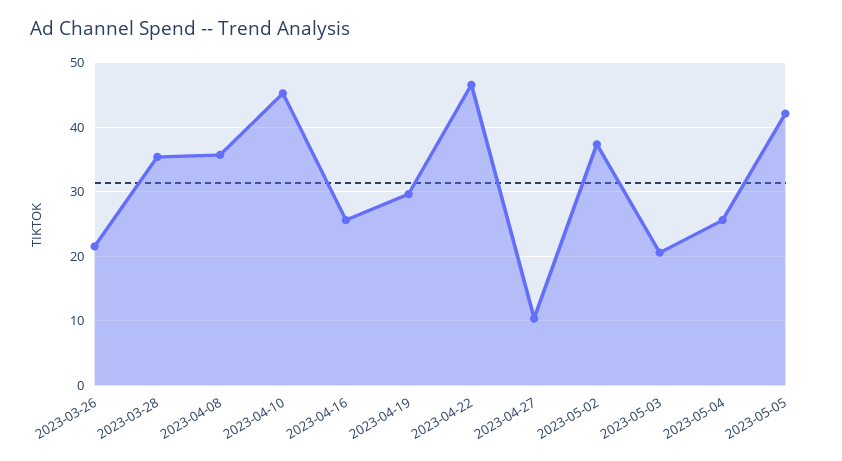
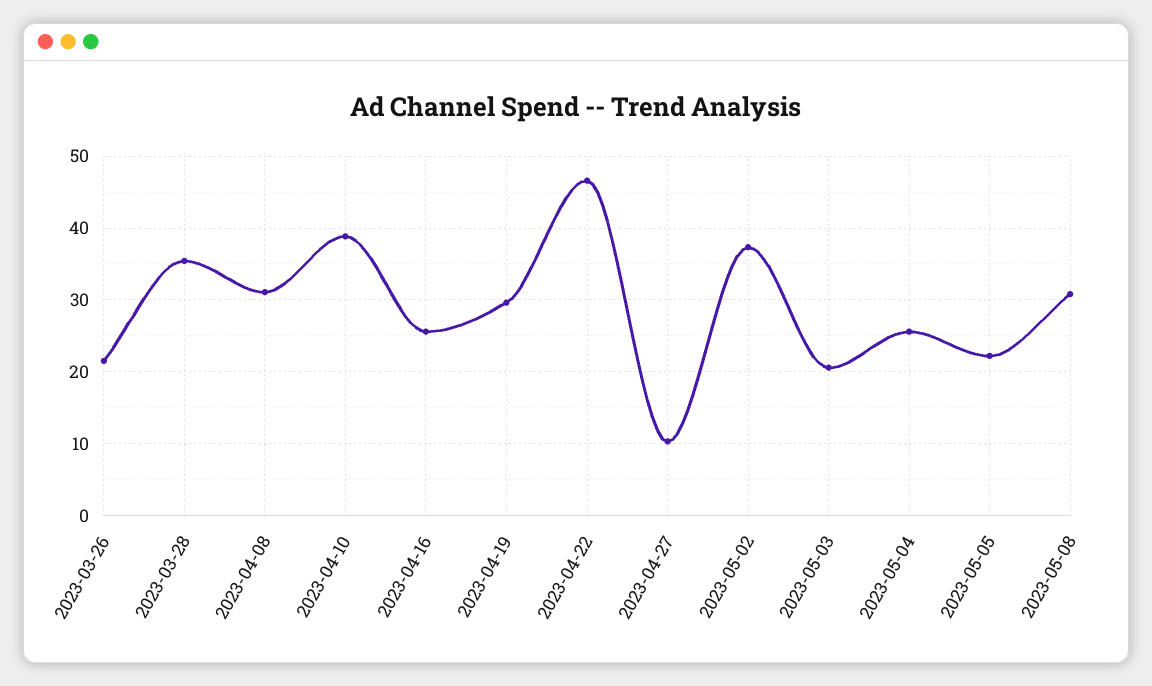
2023-04-08: 36 -> 31
2023-04-10: 45 -> 39
2023-05-05: 42 -> 22
2023-05-08: none -> 31

